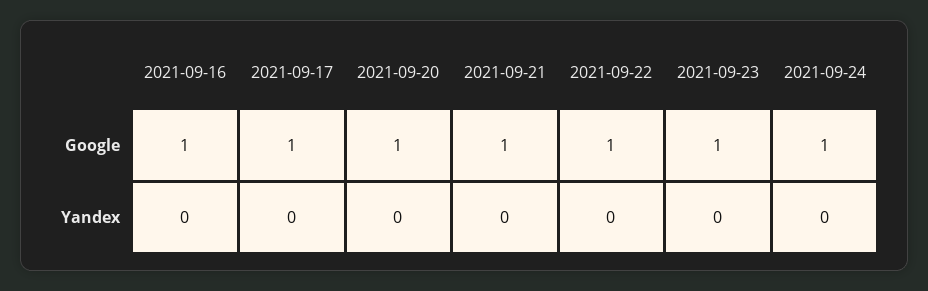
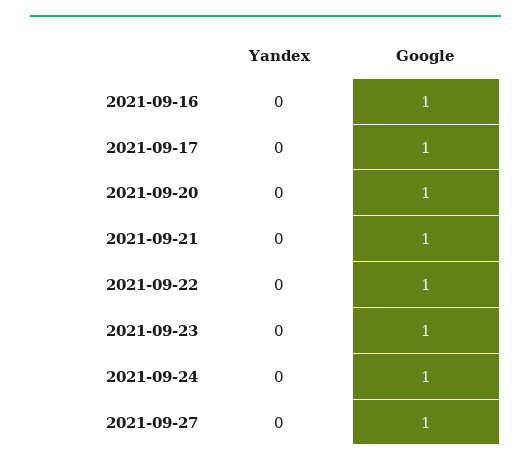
2021-09-27, Yandex: none -> 0
2021-09-27, Google: none -> 1

